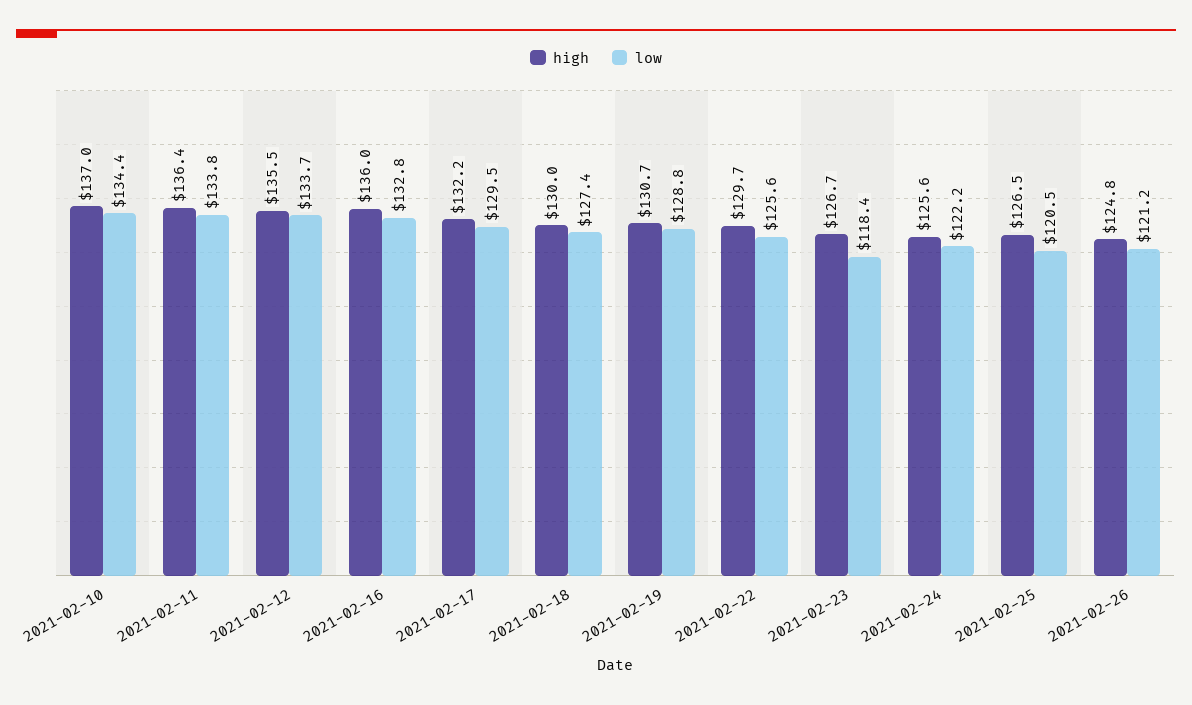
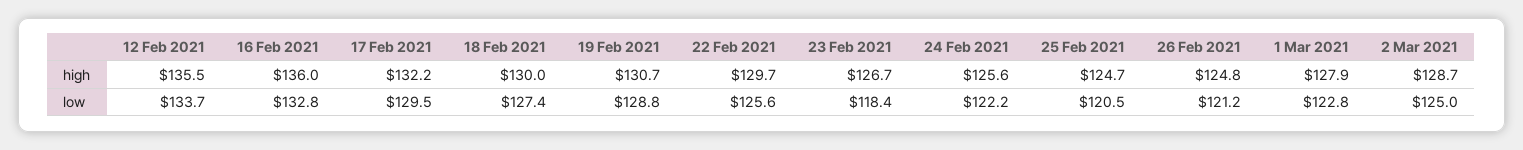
high, 2021-02-10: 137 -> none
low, 2021-02-10: 134.4 -> none
high, 2021-02-11: 136.4 -> none
low, 2021-02-11: 133.8 -> none
high, 2021-02-25: 126.5 -> 124.7
high, 1 Mar 2021: none -> 127.9
high, 2 Mar 2021: none -> 128.7
low, 1 Mar 2021: none -> 122.8
low, 2 Mar 2021: none -> 125

